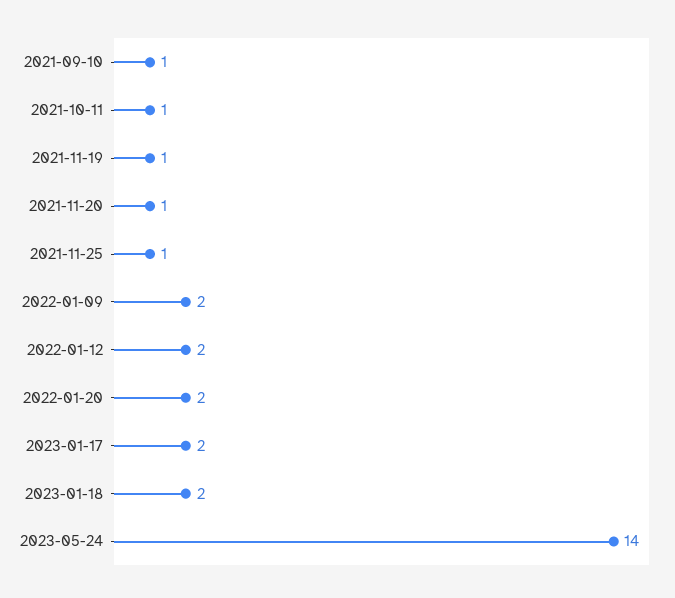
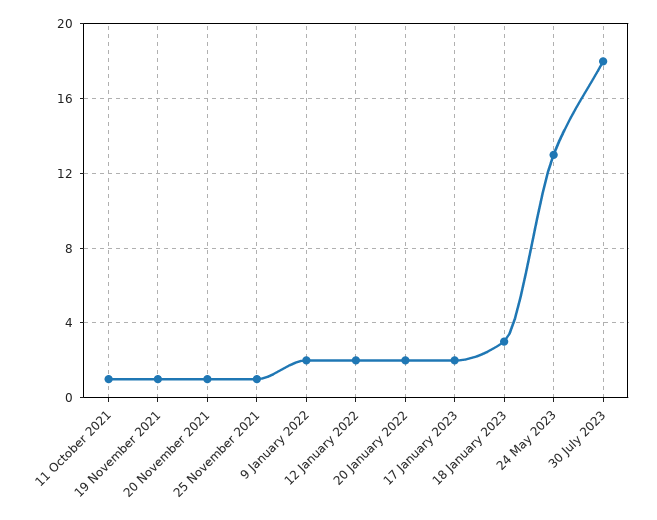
2021-09-10: 1 -> none
2023-01-18: 2 -> 3
2023-05-24: 14 -> 13
30 July 2023: none -> 18

